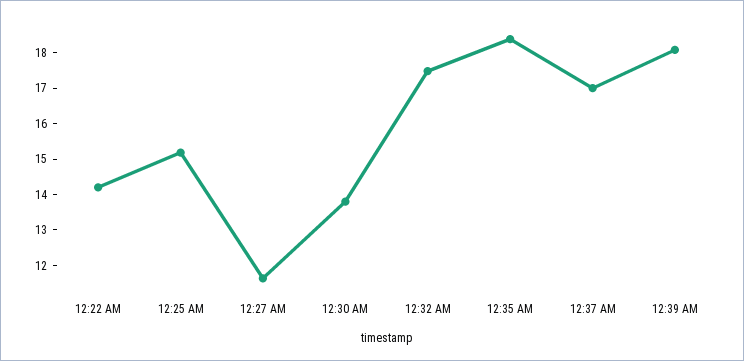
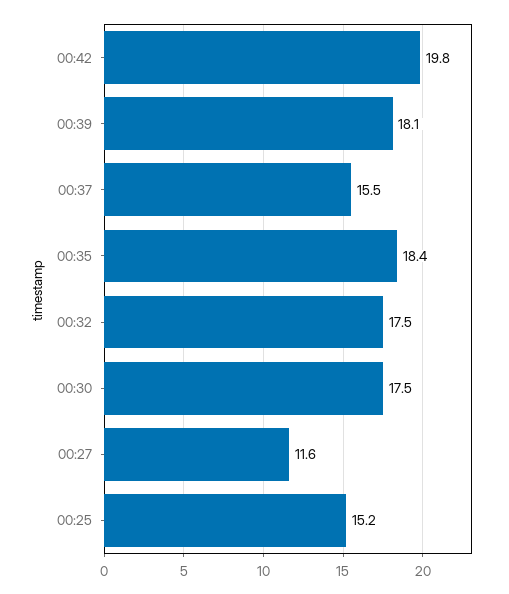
12:22 AM: 14.25 -> none
12:30 AM: 13.75 -> 17.5
12:37 AM: 17 -> 15.5
00:42: none -> 19.8

